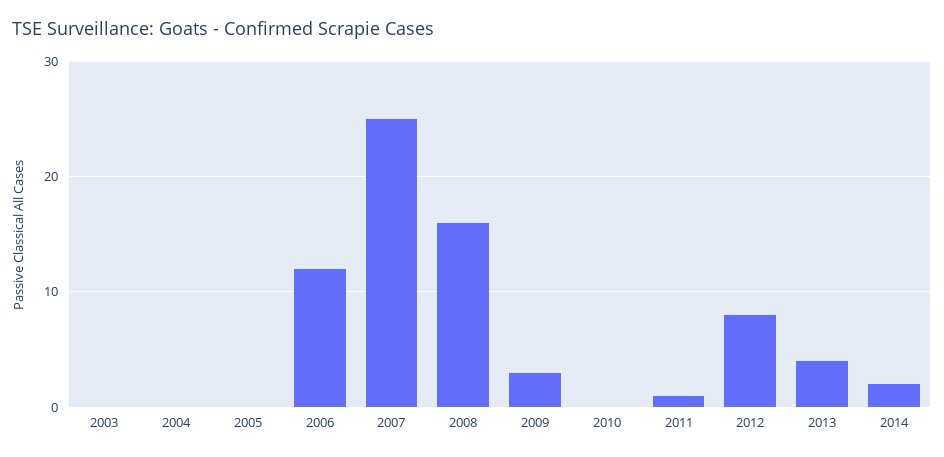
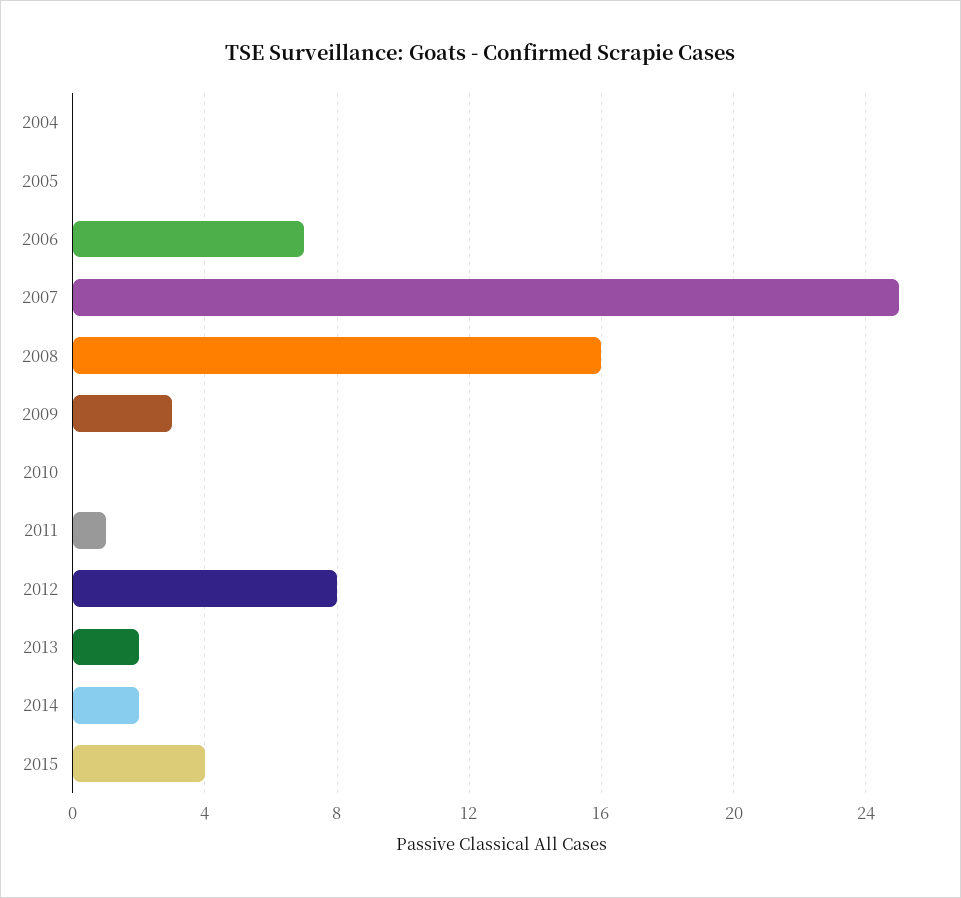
2003: 0 -> none
2006: 12 -> 7
2013: 4 -> 2
2015: none -> 4

